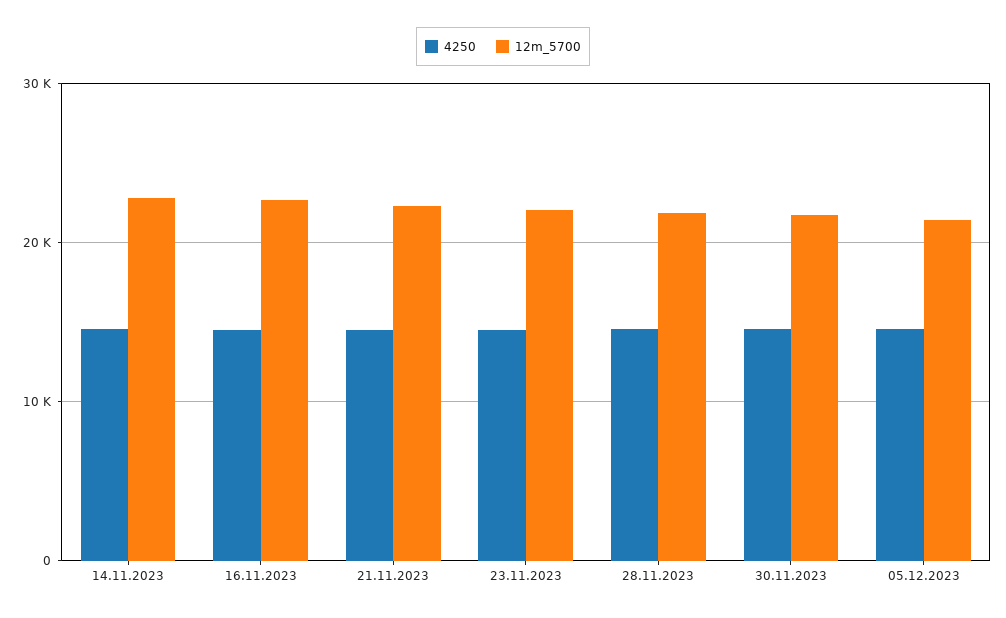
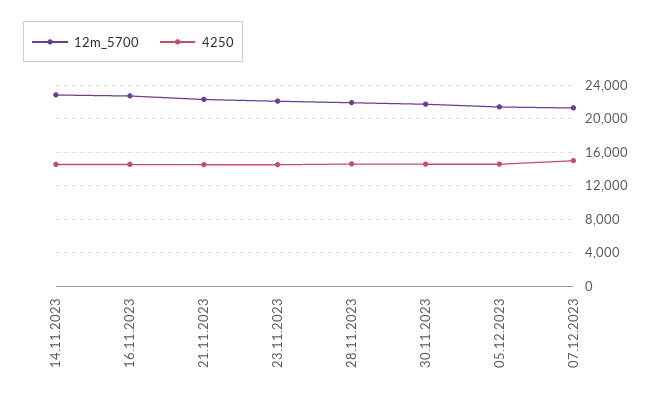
12m_5700, 07.12.2023: none -> 21000
4250, 07.12.2023: none -> 15000

